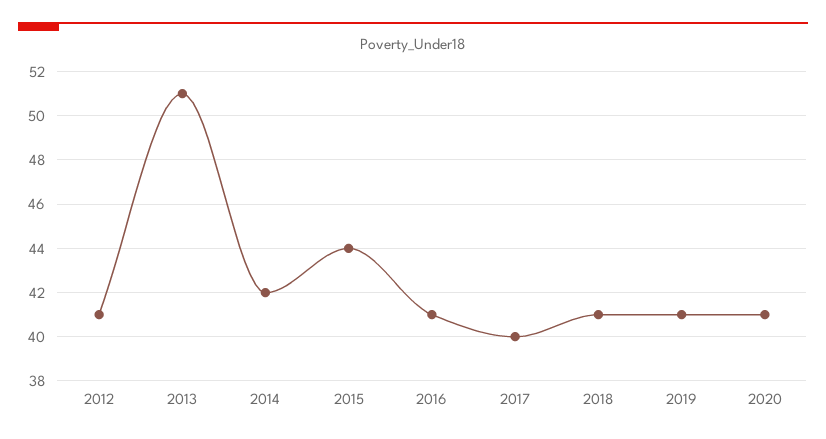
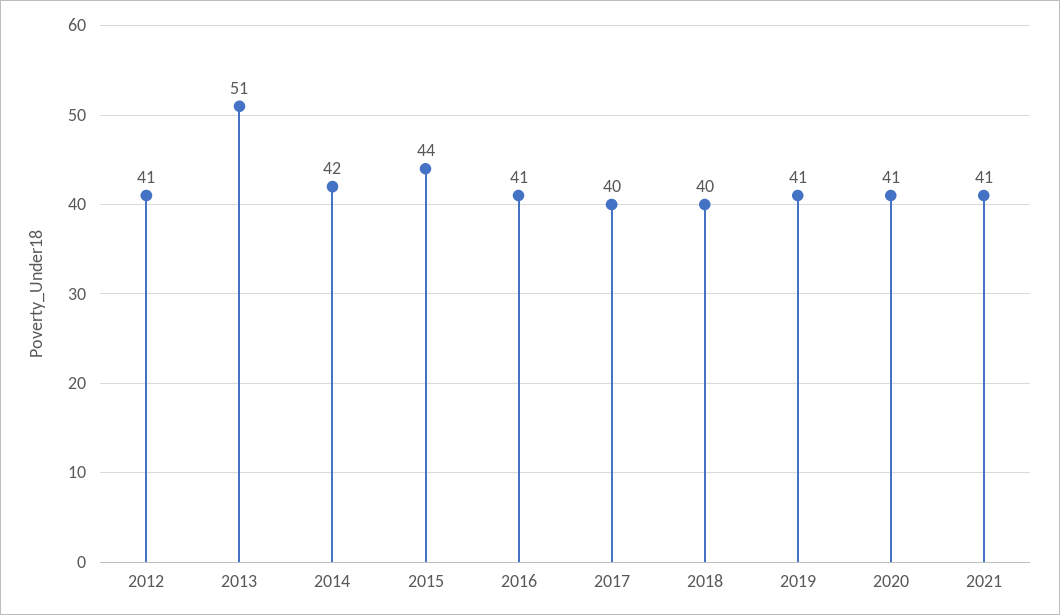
2018: 41 -> 40
2021: none -> 41

